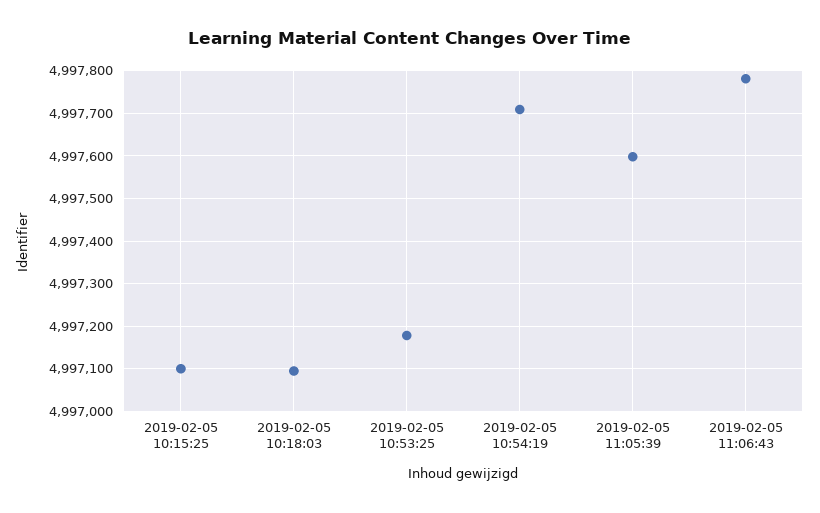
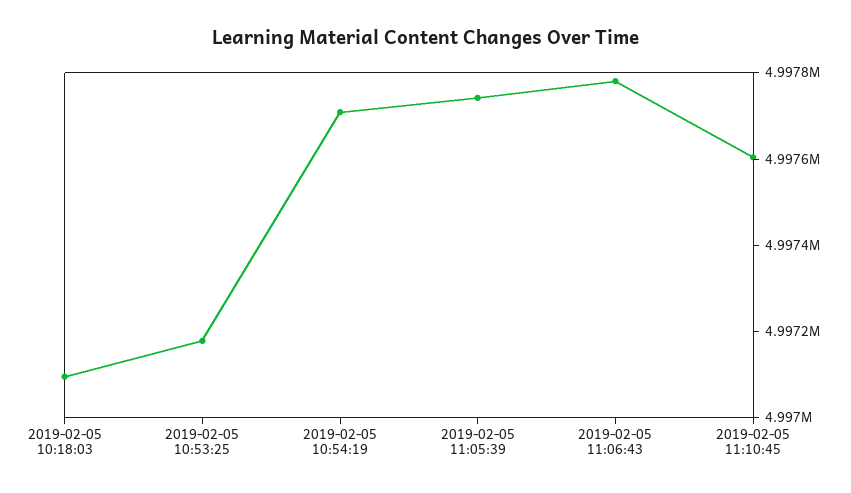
2019-02-05 10:15:25: 4997100 -> none
2019-02-05 11:05:39: 4997600 -> 4997750
2019-02-05 11:10:45: none -> 4997600

